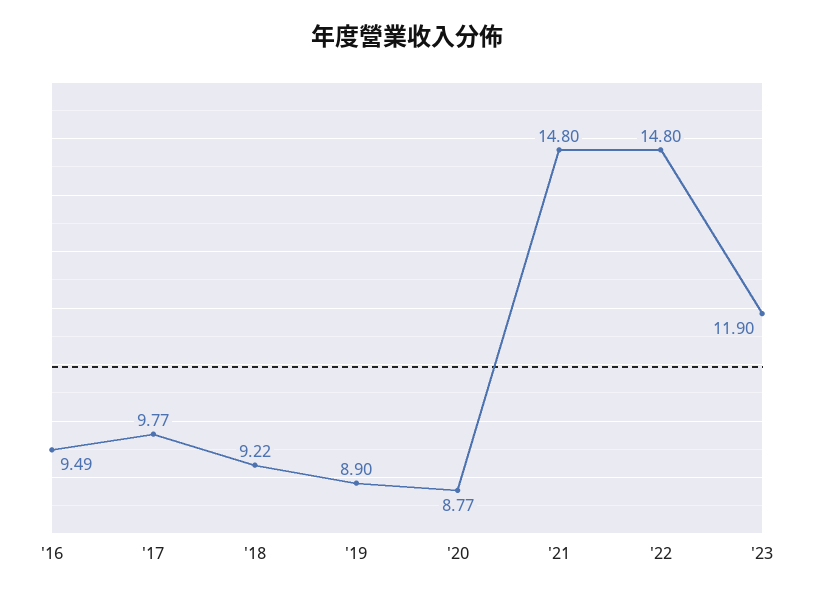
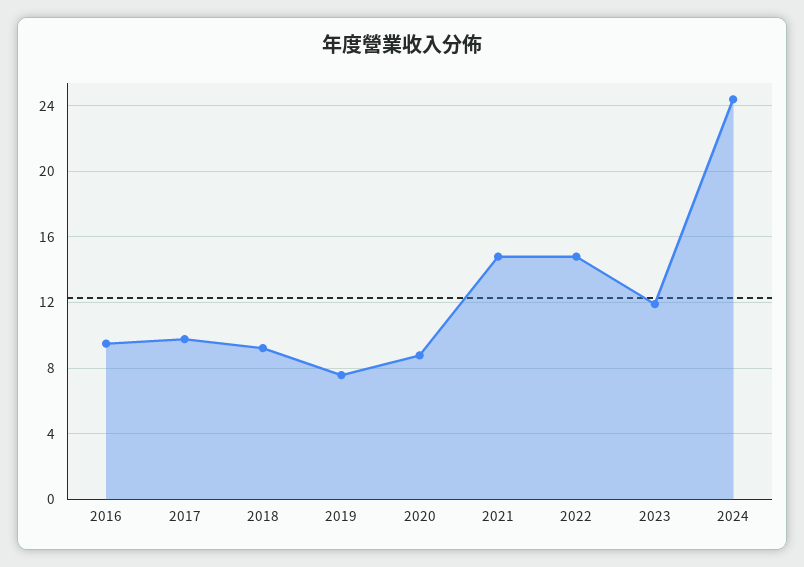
'19: 8.9 -> 7.5
2024: none -> 24.5

